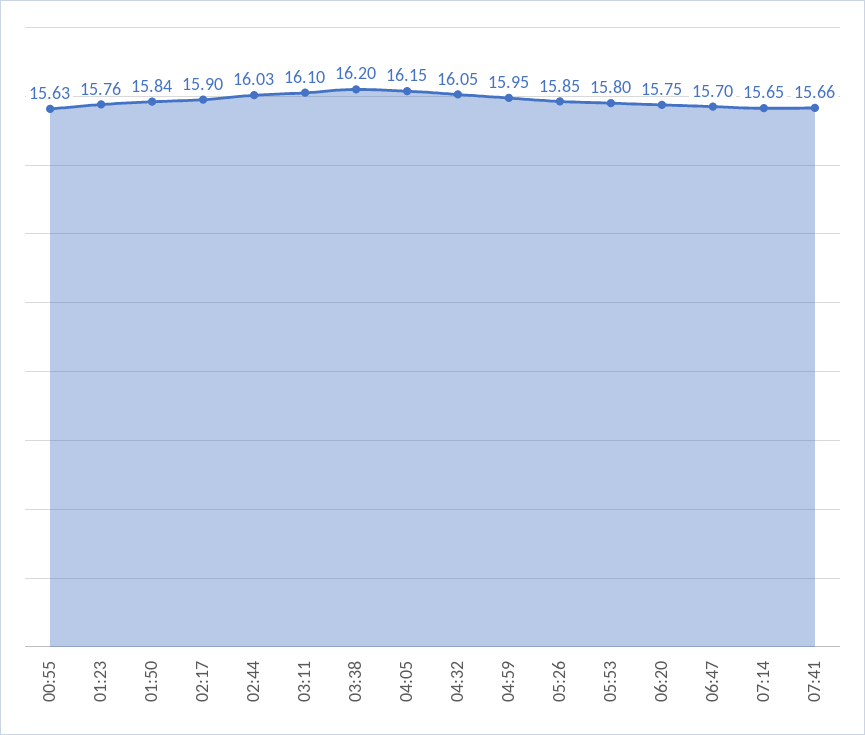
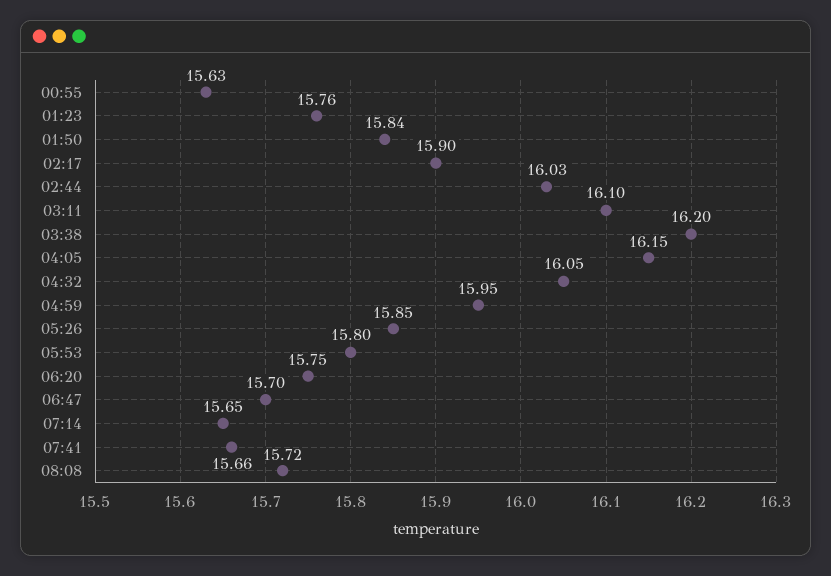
08:08: none -> 15.72

